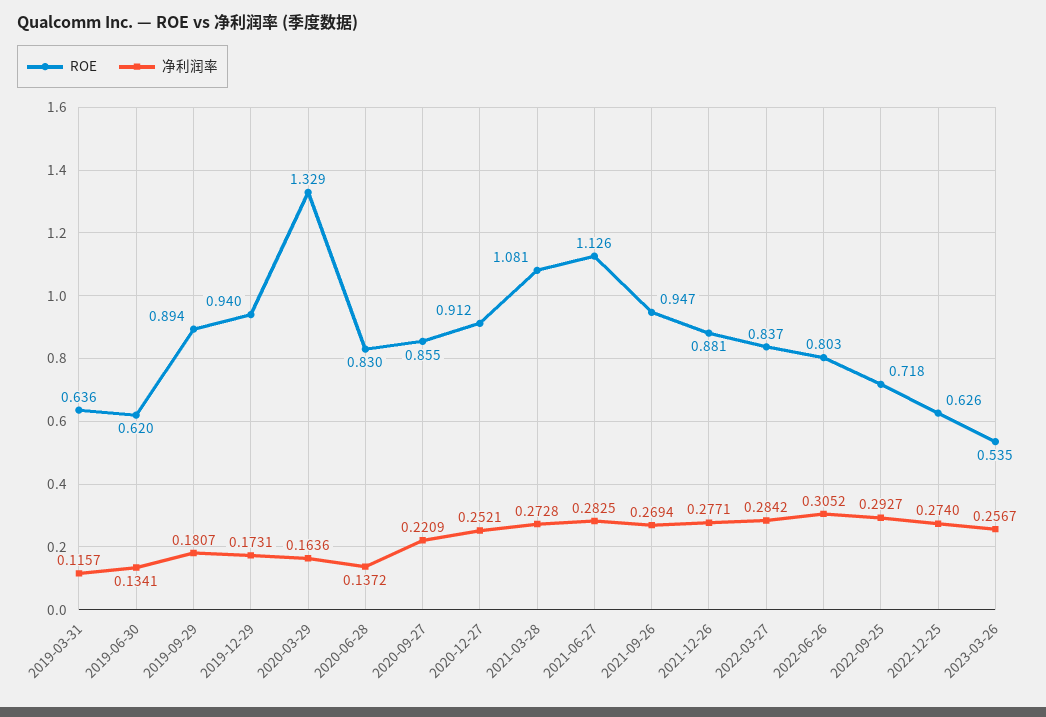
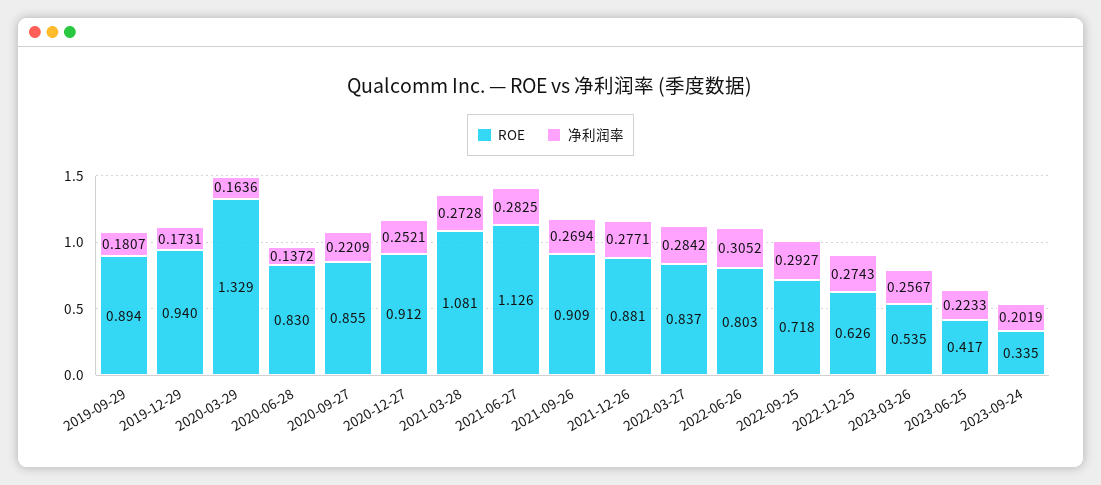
ROE, 2019-03-31: 0.636 -> none
净利润率, 2019-03-31: 0.1157 -> none
ROE, 2019-06-30: 0.62 -> none
净利润率, 2019-06-30: 0.1341 -> none
ROE, 2021-09-26: 0.947 -> 0.909
净利润率, 2022-12-25: 0.274 -> 0.2743
ROE, 2023-06-25: none -> 0.417
净利润率, 2023-06-25: none -> 0.2233
ROE, 2023-09-24: none -> 0.335
净利润率, 2023-09-24: none -> 0.2019

